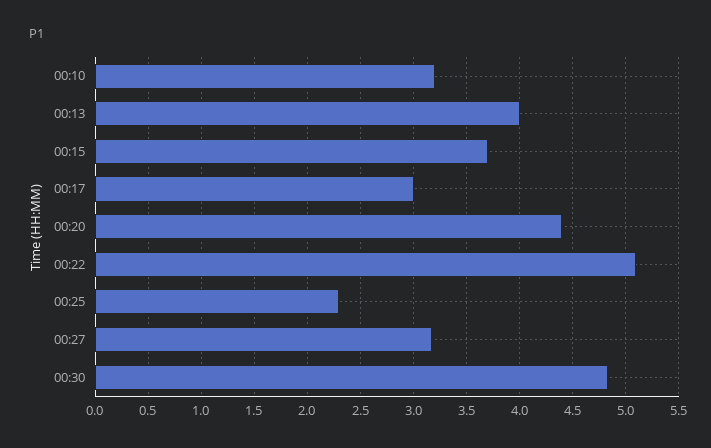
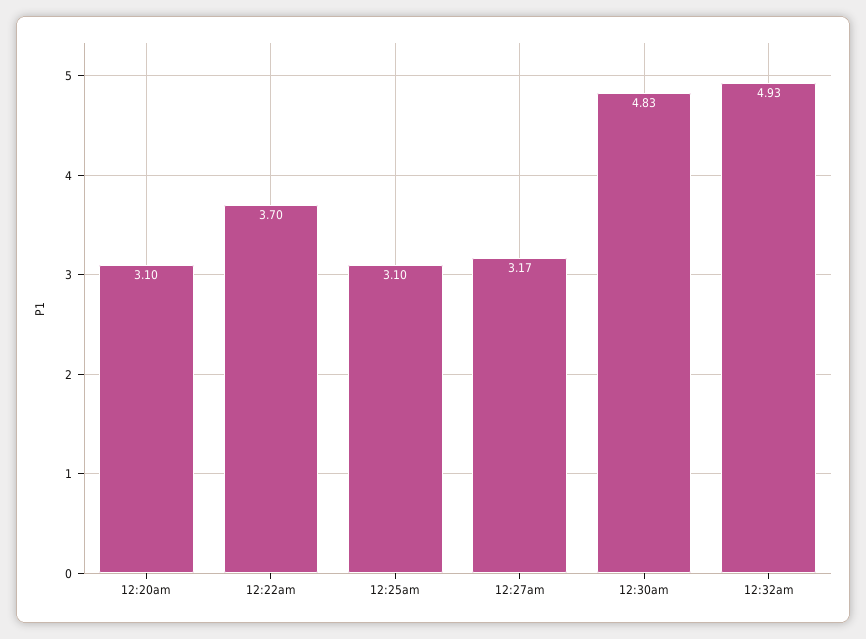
00:10: 3.2 -> none
00:13: 4 -> none
00:15: 3.7 -> none
00:17: 3 -> none
00:20: 4.4 -> 3.1
00:22: 5.1 -> 3.7
00:25: 2.3 -> 3.1
12:32am: none -> 4.93

